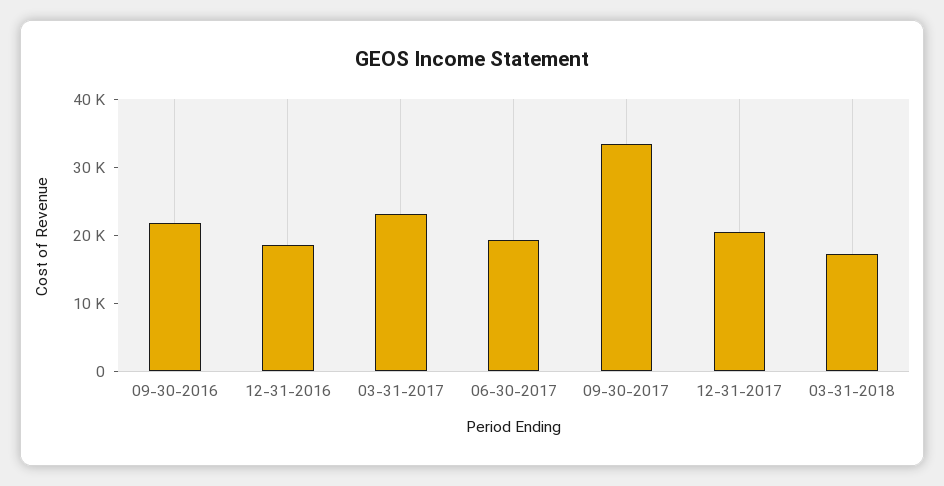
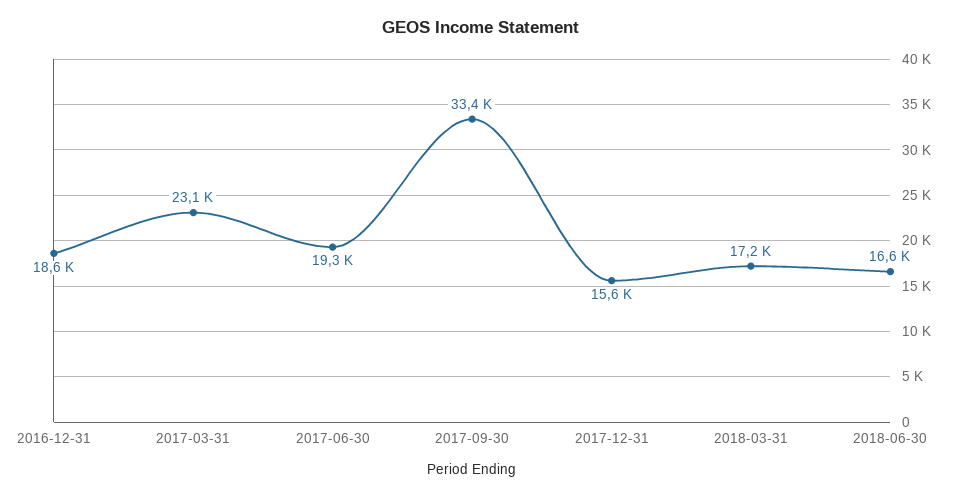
09-30-2016: 22000 -> none
12-31-2017: 20000 -> 15600
2018-06-30: none -> 16600

